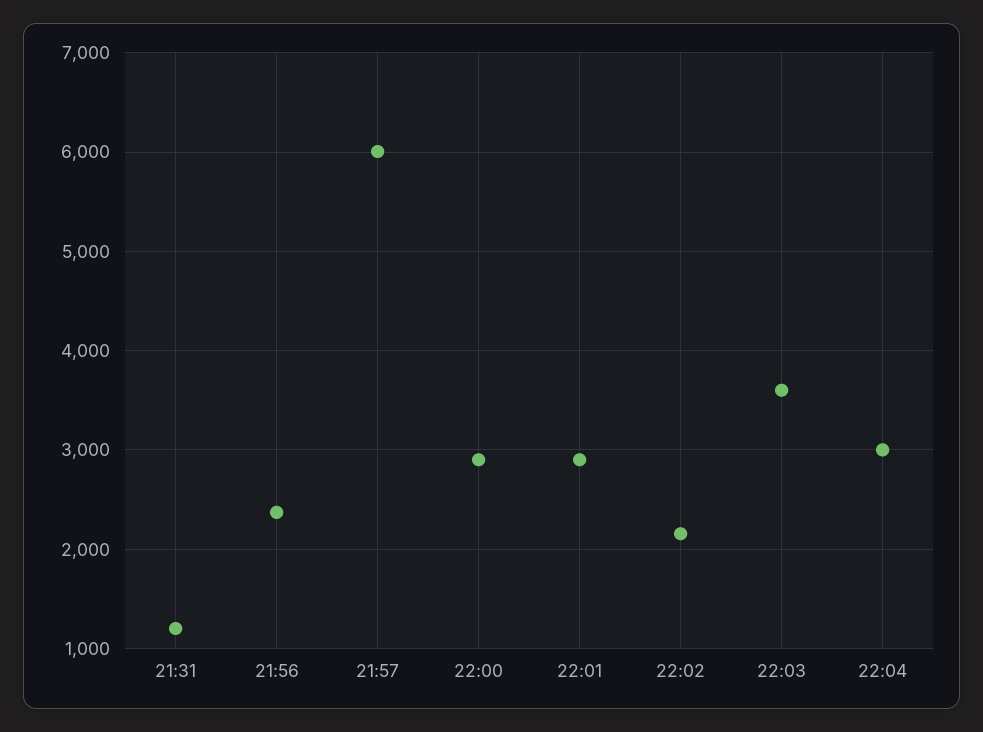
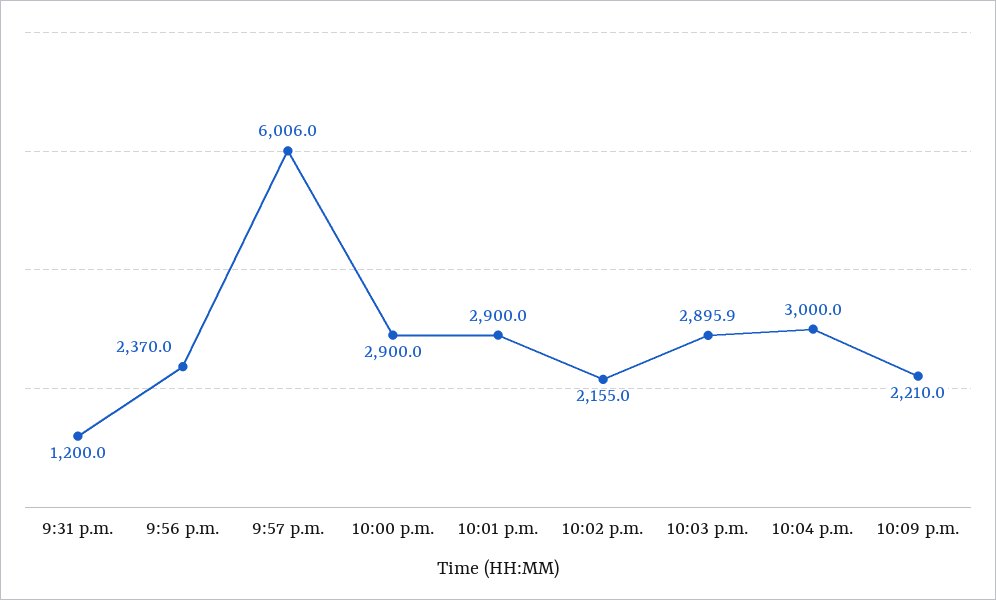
22:03: 3600 -> 2895.9
10:09 p.m.: none -> 2210

